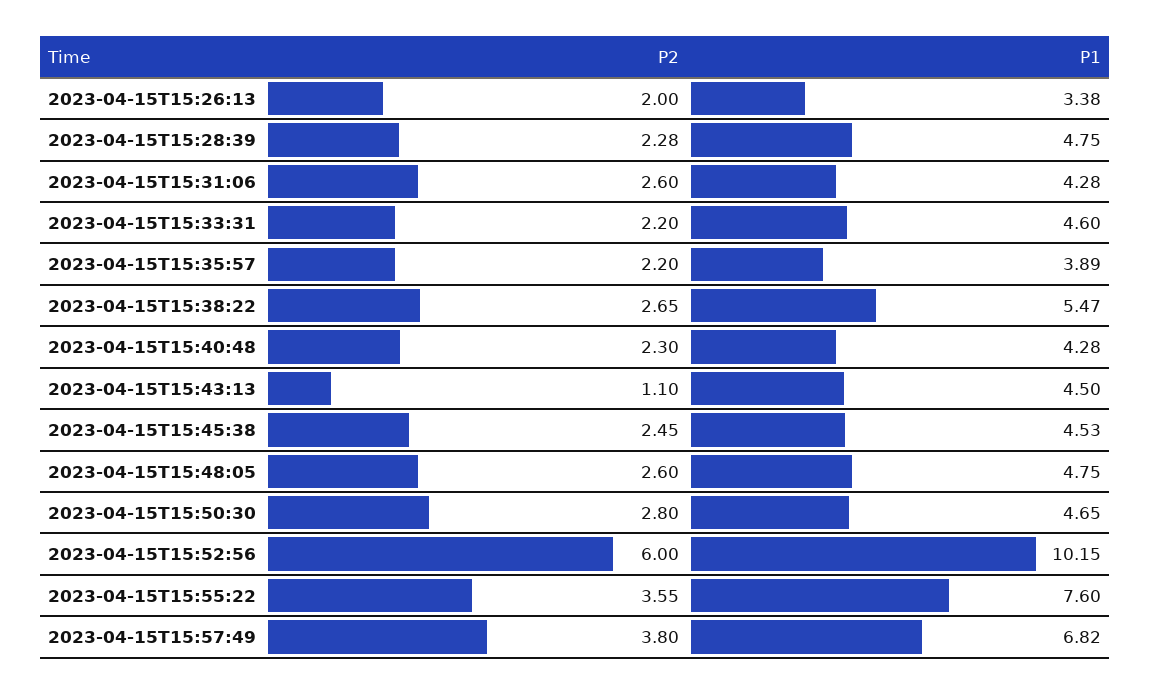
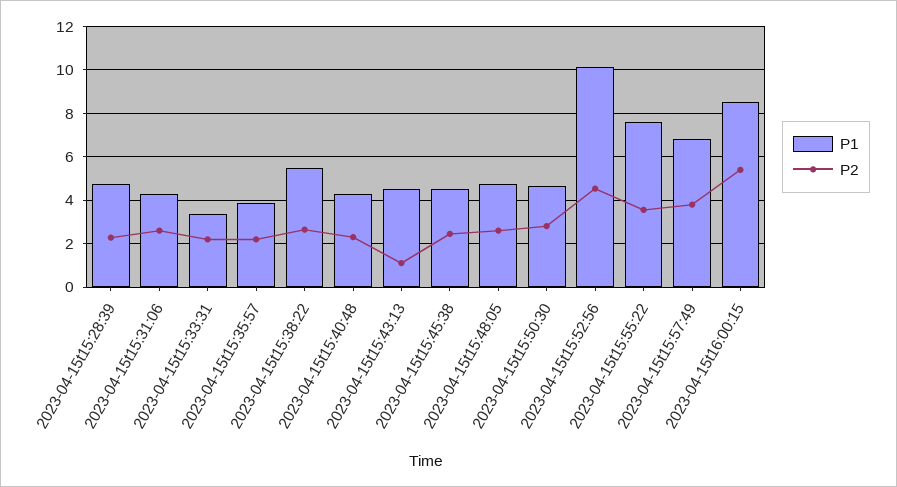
P2, 2023-04-15T15:26:13: 2 -> none
P1, 2023-04-15T15:26:13: 3.38 -> none
P1, 2023-04-15T15:33:31: 4.6 -> 3.5
P2, 2023-04-15T15:52:56: 6 -> 4.5
P1, 2023-04-15t16:00:15: none -> 8.5
P2, 2023-04-15t16:00:15: none -> 5.5

